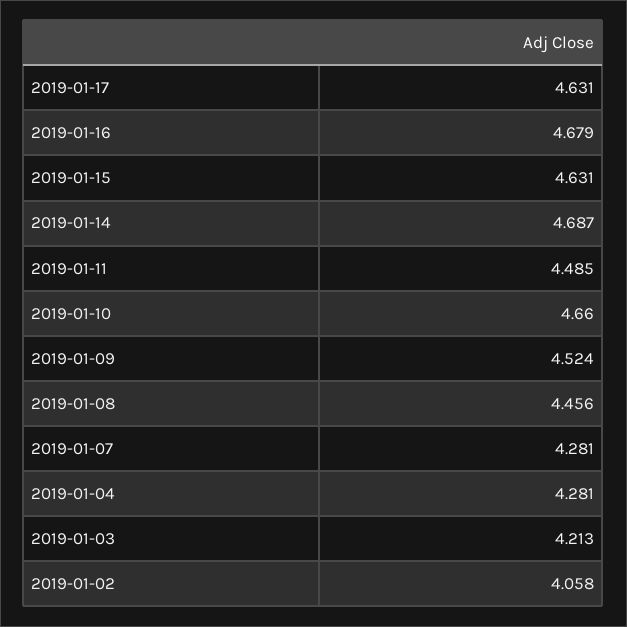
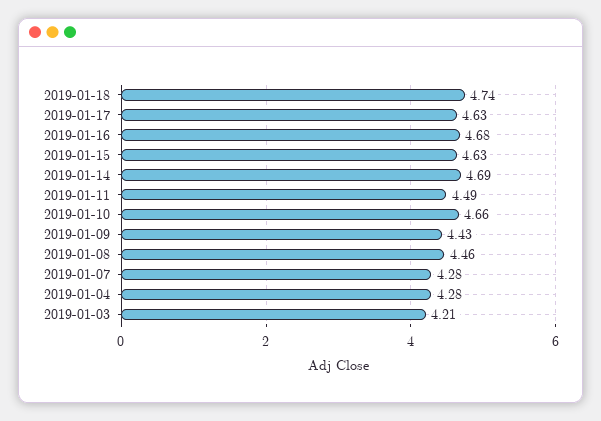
2019-01-09: 4.524 -> 4.43
2019-01-02: 4.058 -> none
2019-01-18: none -> 4.74

